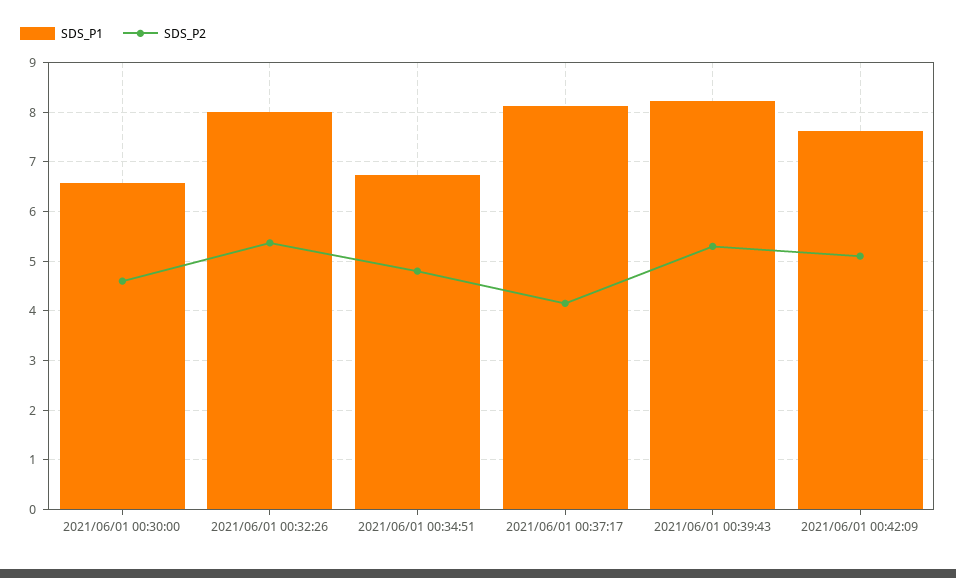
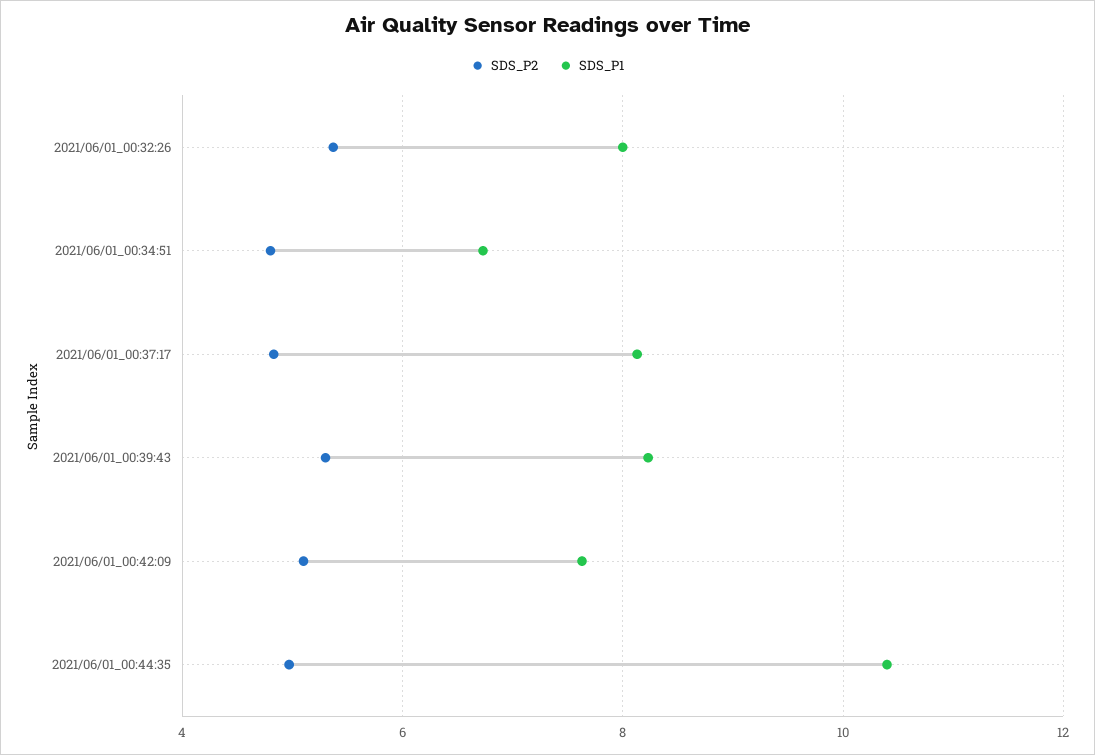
SDS_P1, 2021/06/01 00:30:00: 6.6 -> none
SDS_P2, 2021/06/01 00:30:00: 4.6 -> none
SDS_P2, 2021/06/01 00:37:17: 4.2 -> 4.8
SDS_P2, 2021/06/01_00:44:35: none -> 5
SDS_P1, 2021/06/01_00:44:35: none -> 10.4

